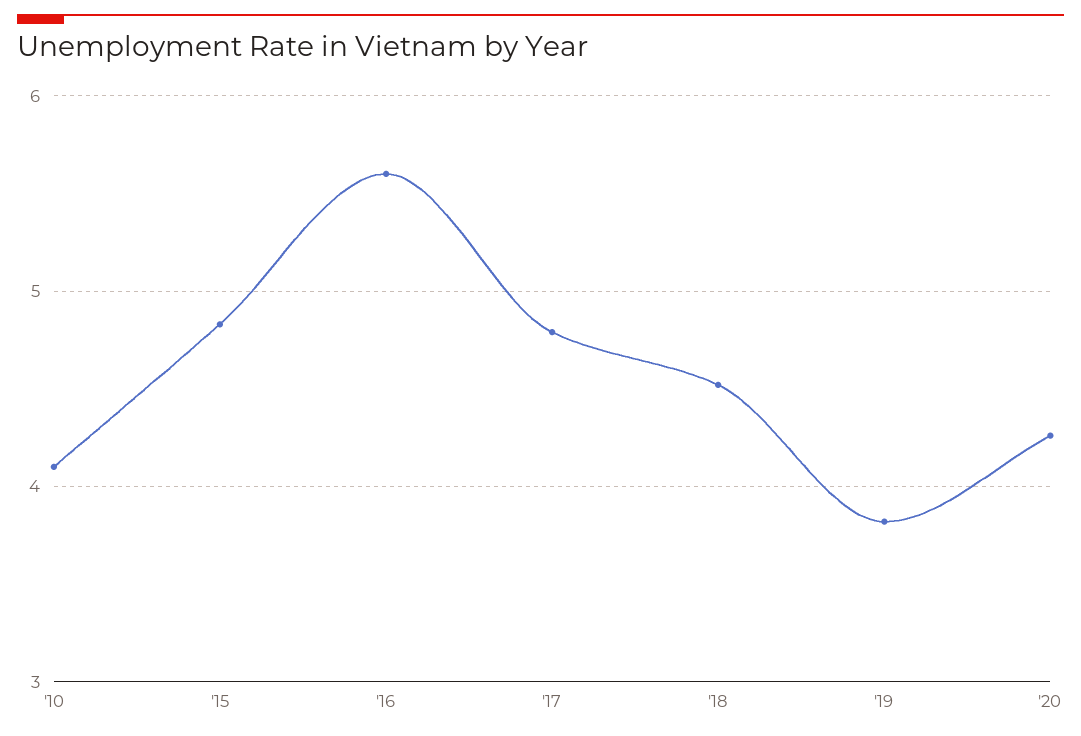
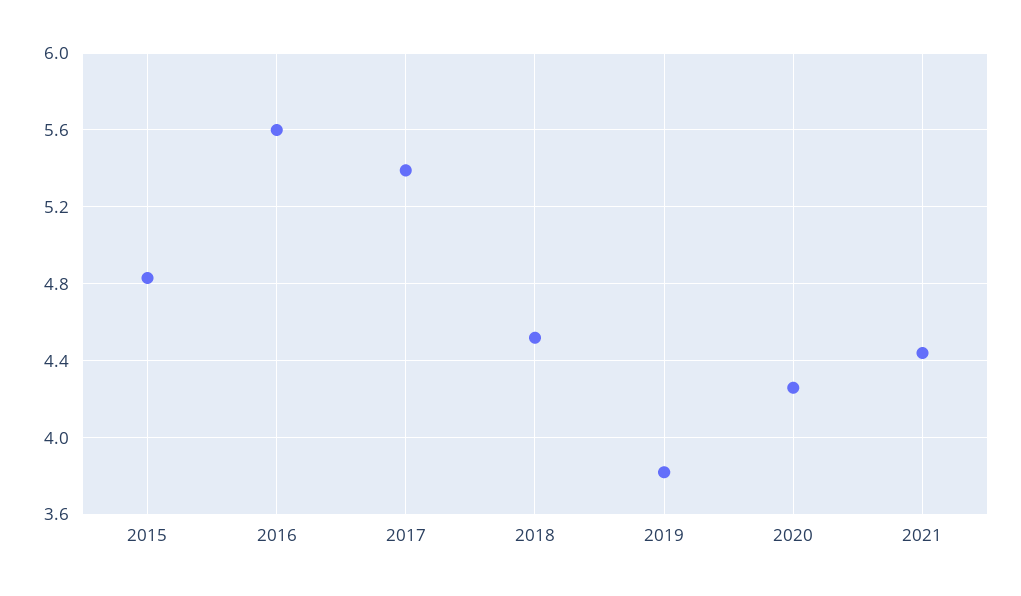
'10: 4.1 -> none
'17: 4.8 -> 5.4
2021: none -> 4.45

